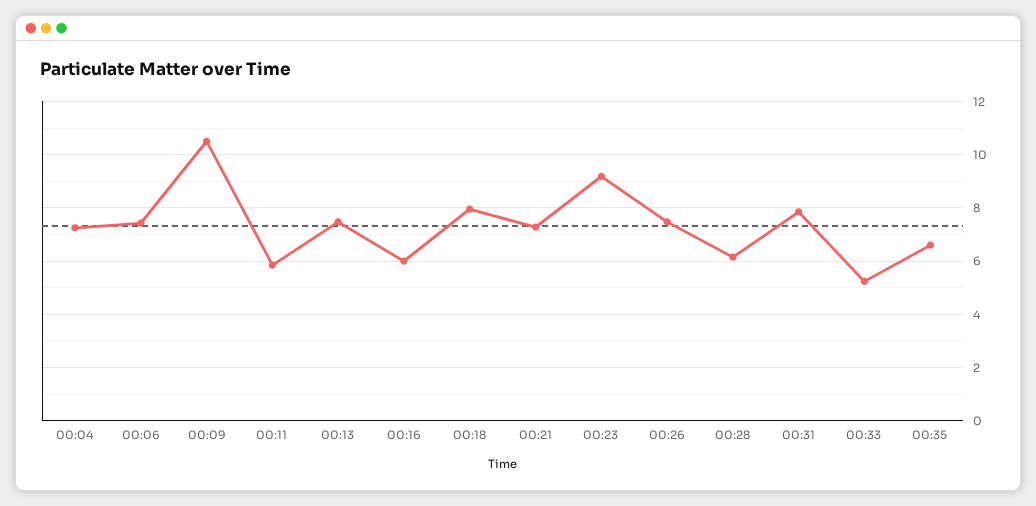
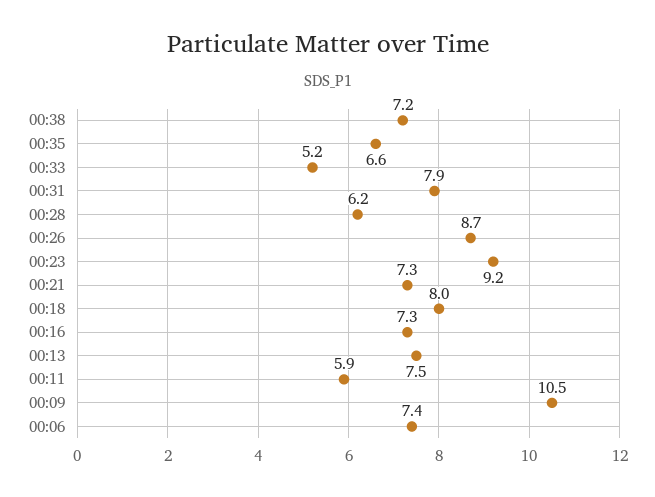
00:04: 7.25 -> none
00:16: 6 -> 7.3
00:26: 7.5 -> 8.7
00:38: none -> 7.2

